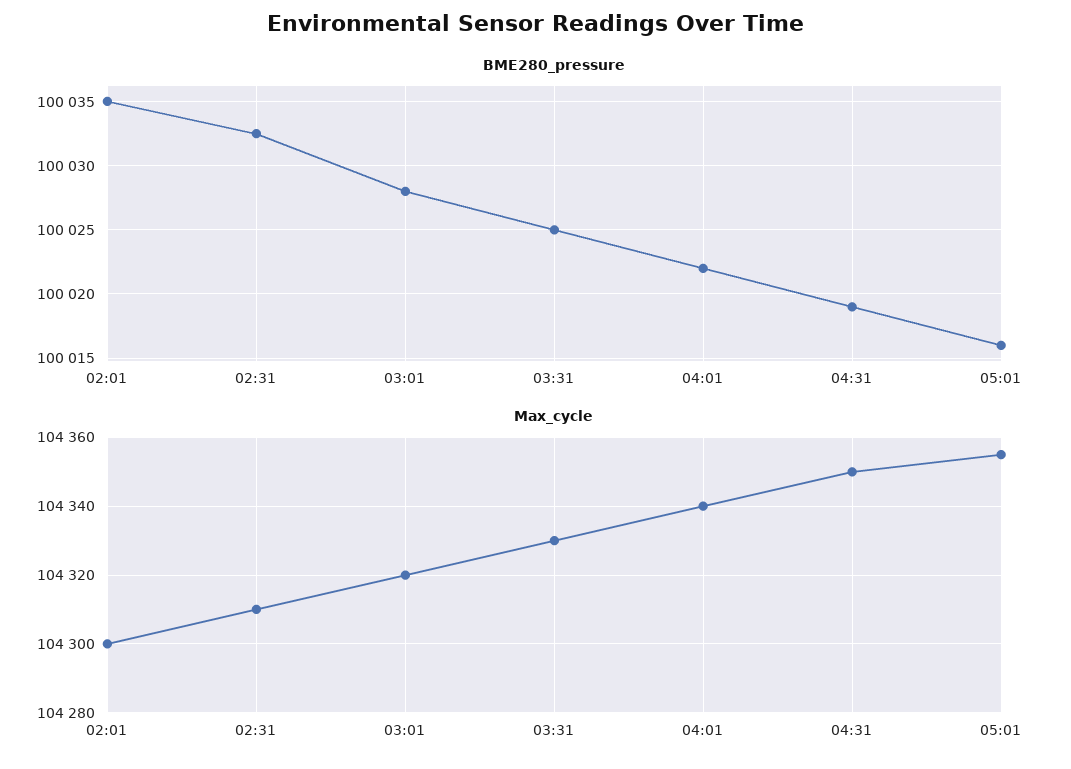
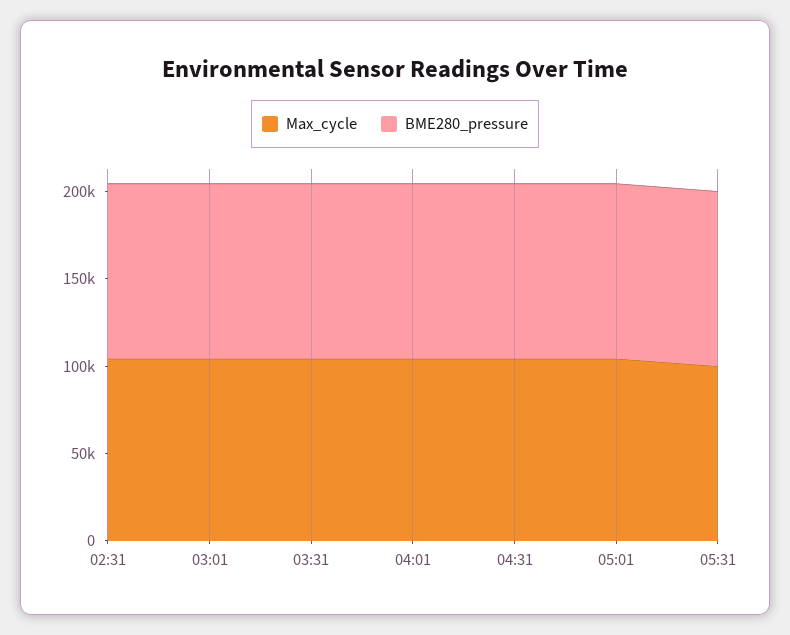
BME280_pressure, 02:01: 100035 -> none
Max_cycle, 02:01: 104300 -> none
Max_cycle, 05:31: none -> 100000
BME280_pressure, 05:31: none -> 100000

